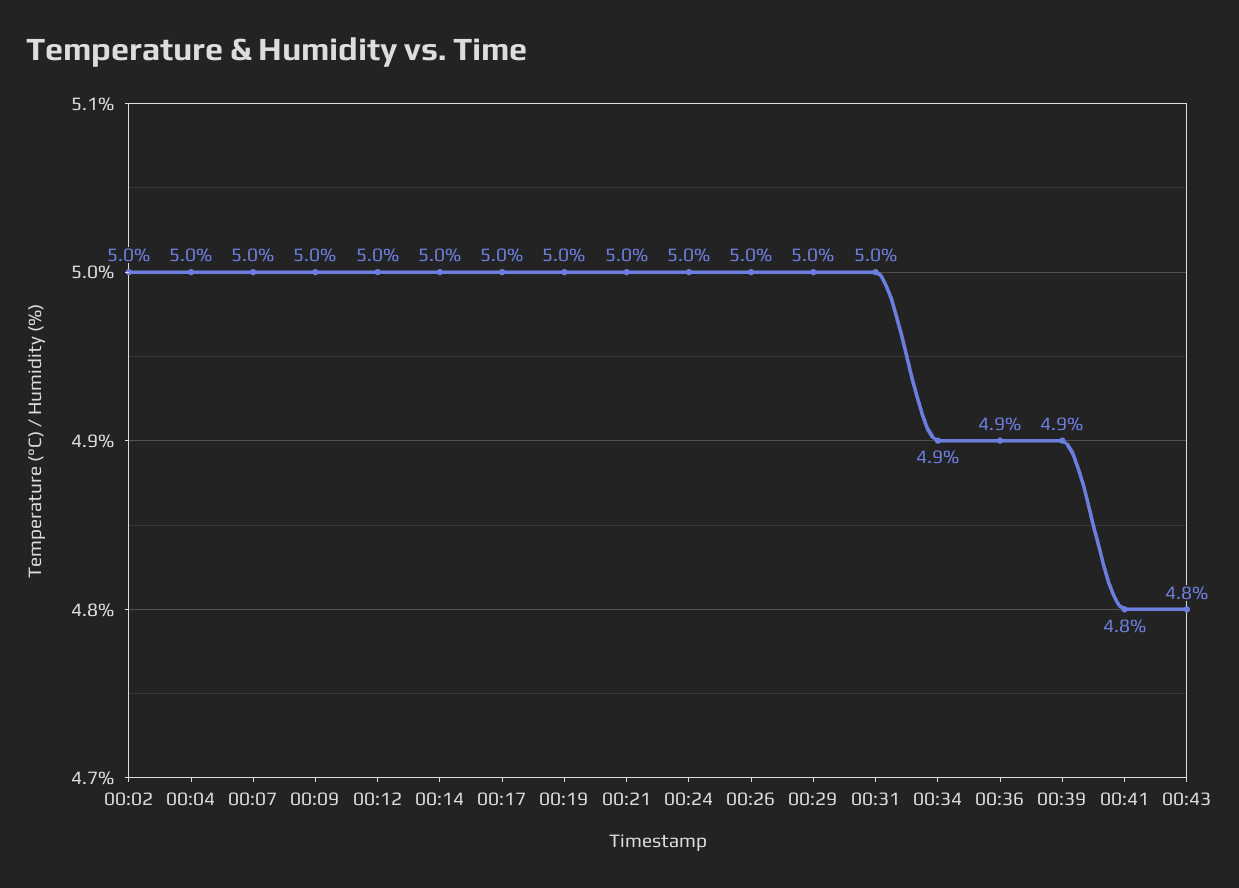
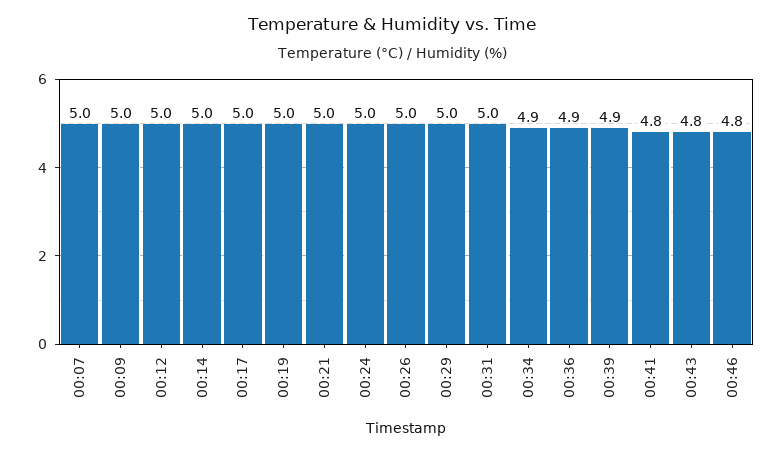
00:02: 5 -> none
00:04: 5 -> none
00:46: none -> 4.8

